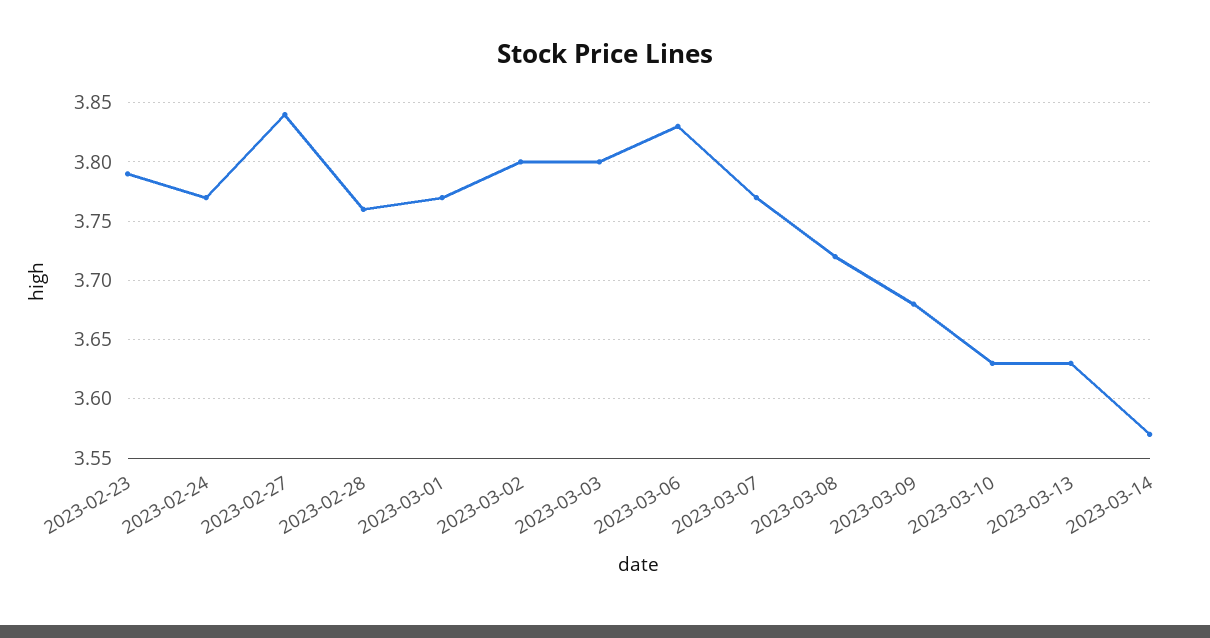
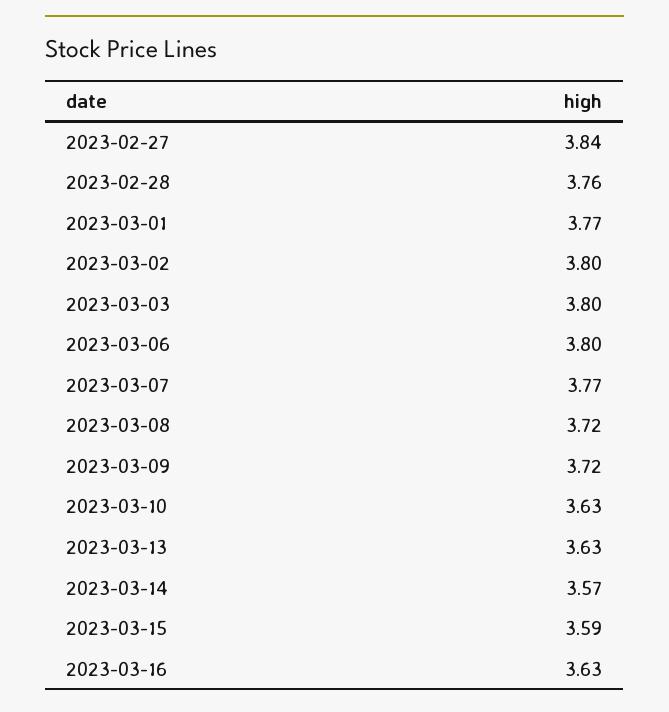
2023-02-23: 3.79 -> none
2023-02-24: 3.77 -> none
2023-03-06: 3.83 -> 3.8
2023-03-09: 3.68 -> 3.72
2023-03-15: none -> 3.59
2023-03-16: none -> 3.63

